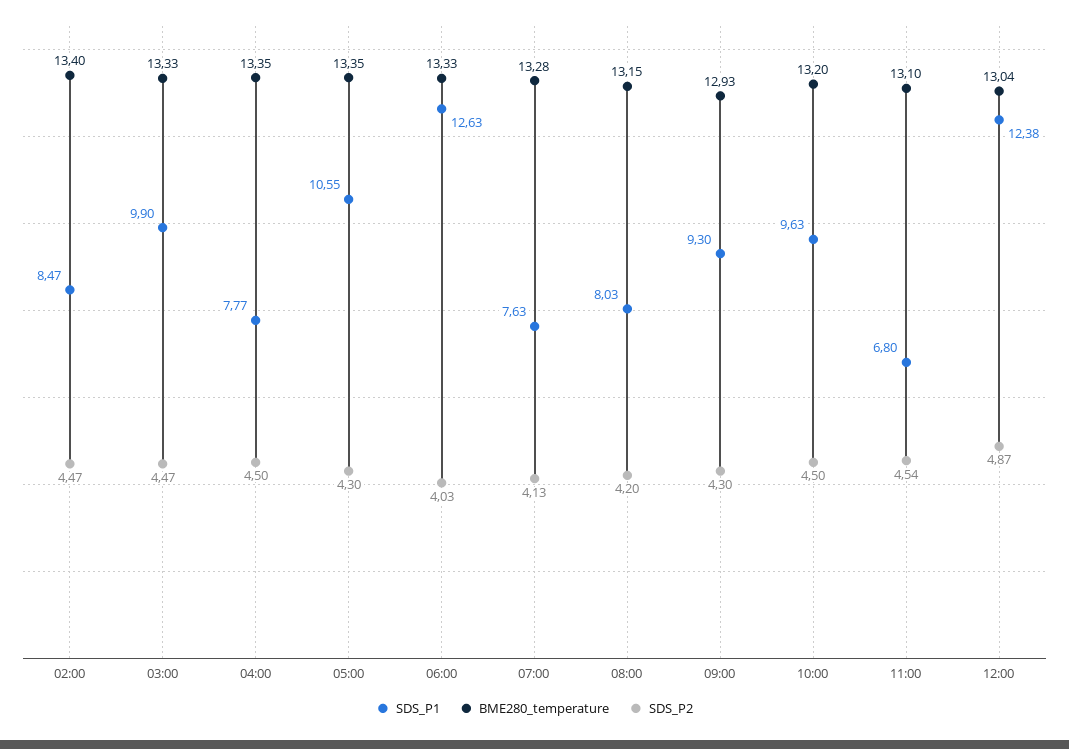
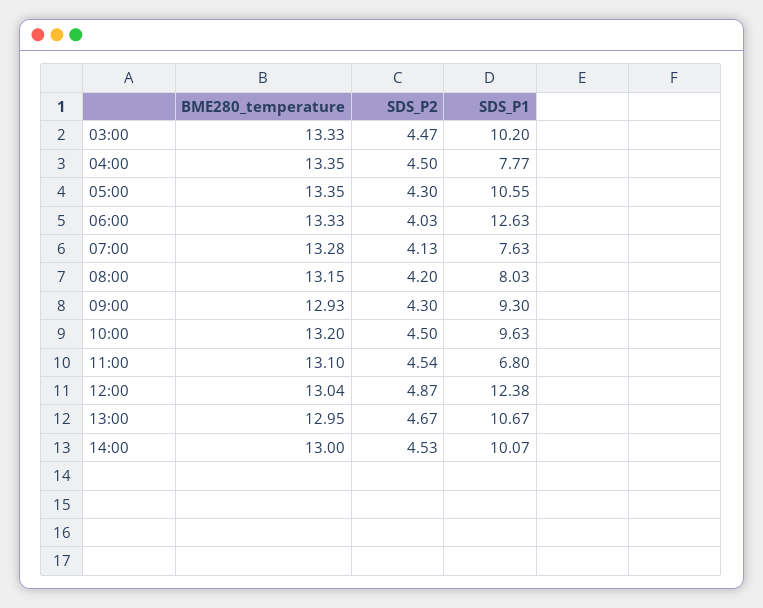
SDS_P1, 02:00: 8.47 -> none
BME280_temperature, 02:00: 13.4 -> none
SDS_P2, 02:00: 4.47 -> none
SDS_P1, 03:00: 9.9 -> 10.2
BME280_temperature, 13:00: none -> 12.95
SDS_P2, 13:00: none -> 4.67
SDS_P1, 13:00: none -> 10.67
BME280_temperature, 14:00: none -> 13
SDS_P2, 14:00: none -> 4.53
SDS_P1, 14:00: none -> 10.07

